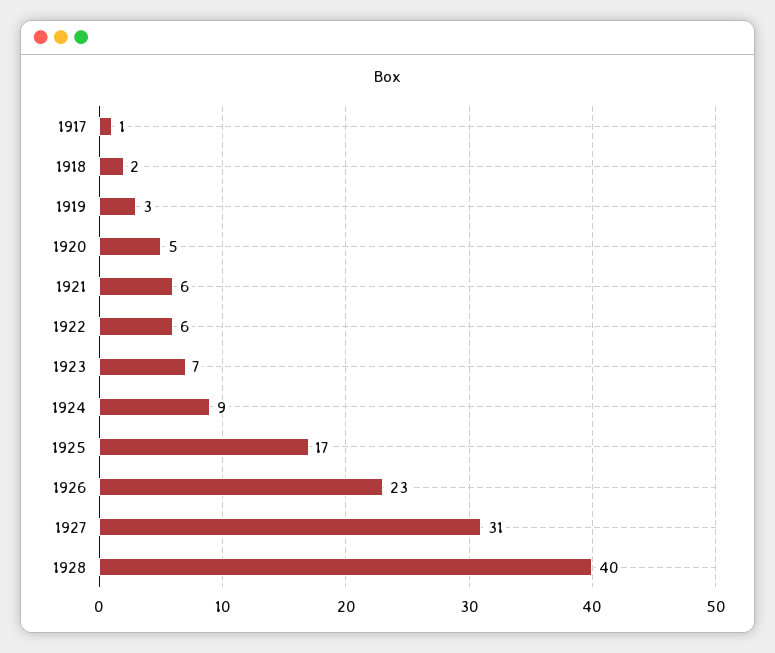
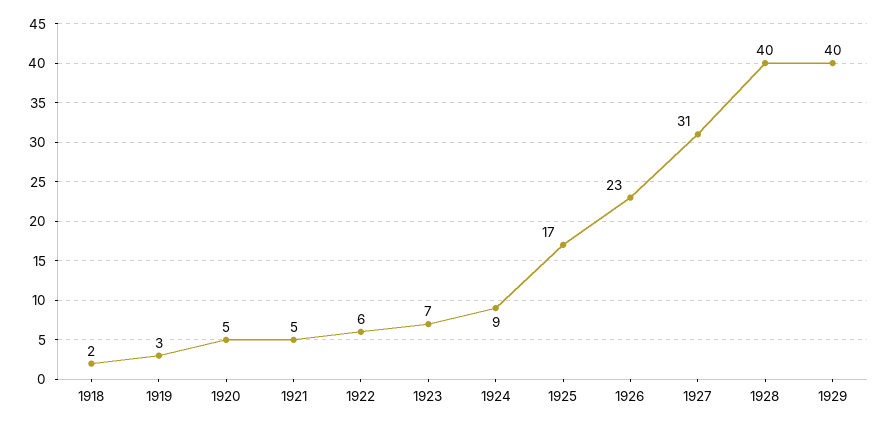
1917: 1 -> none
1921: 6 -> 5
1929: none -> 40

